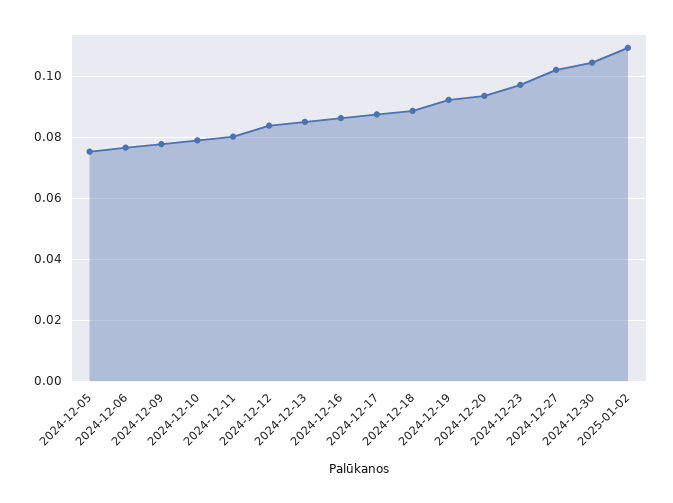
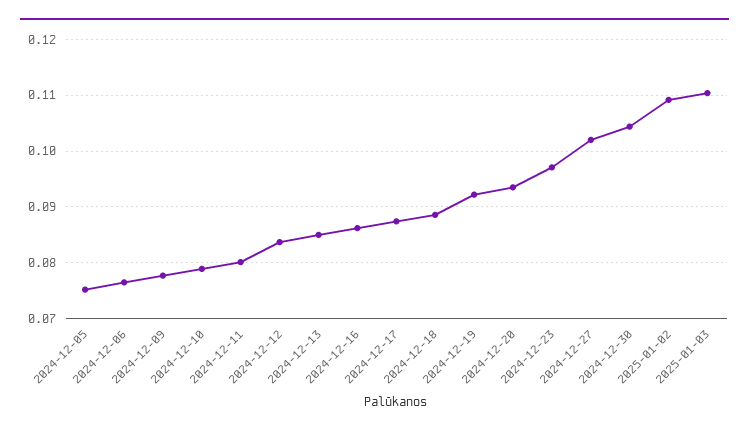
2025-01-03: none -> 0.11

